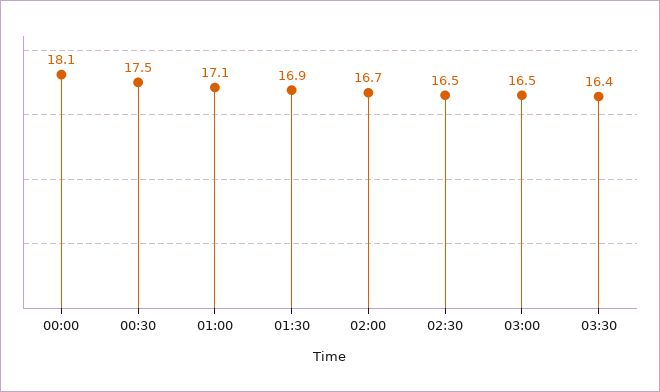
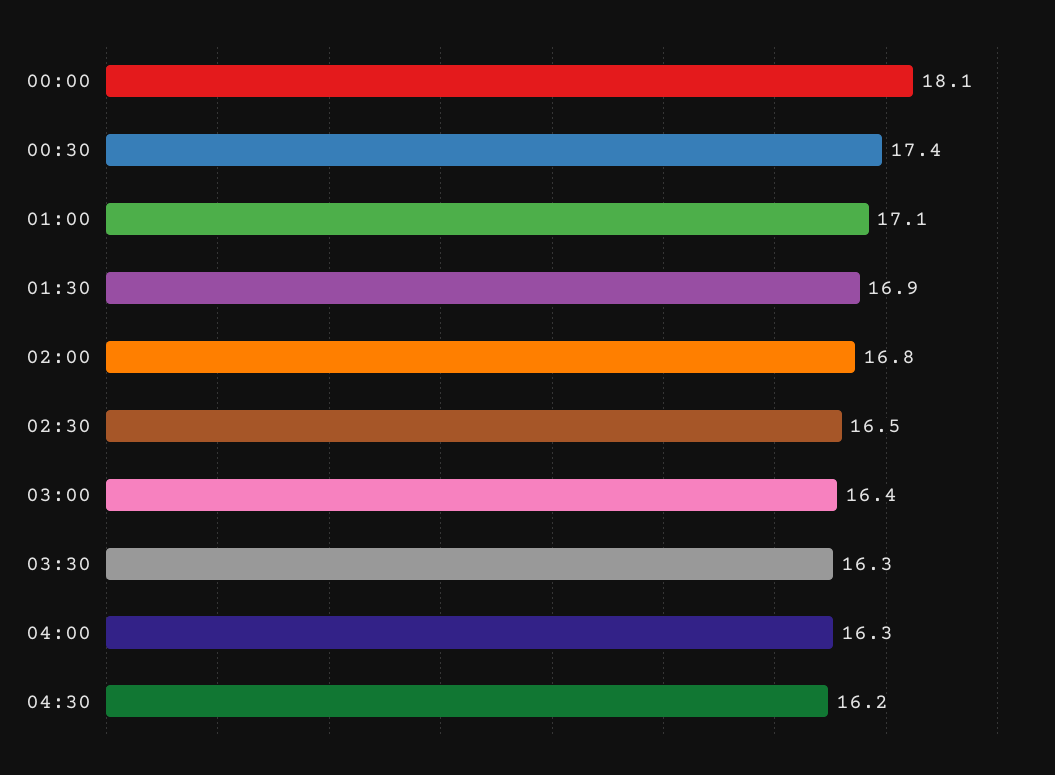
00:30: 17.5 -> 17.4
02:00: 16.7 -> 16.8
03:00: 16.5 -> 16.4
03:30: 16.4 -> 16.3
04:00: none -> 16.3
04:30: none -> 16.2

